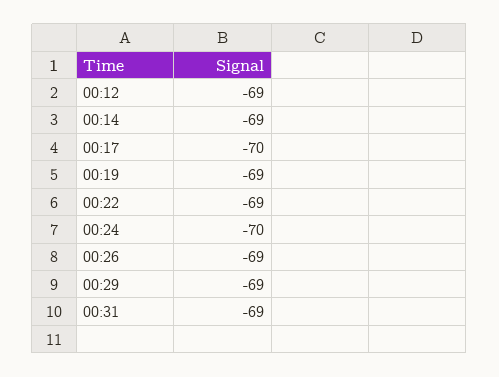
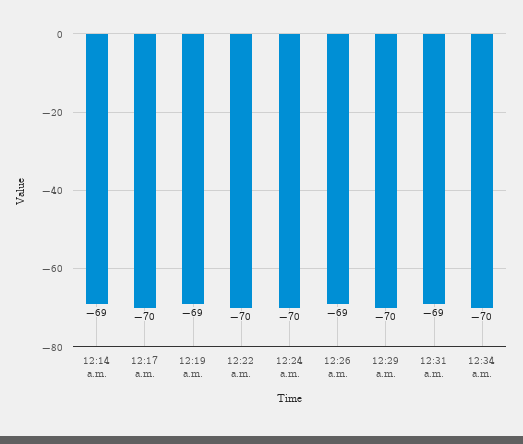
00:12: -69 -> none
00:22: -69 -> -70
00:29: -69 -> -70
12:34 a.m.: none -> -70

